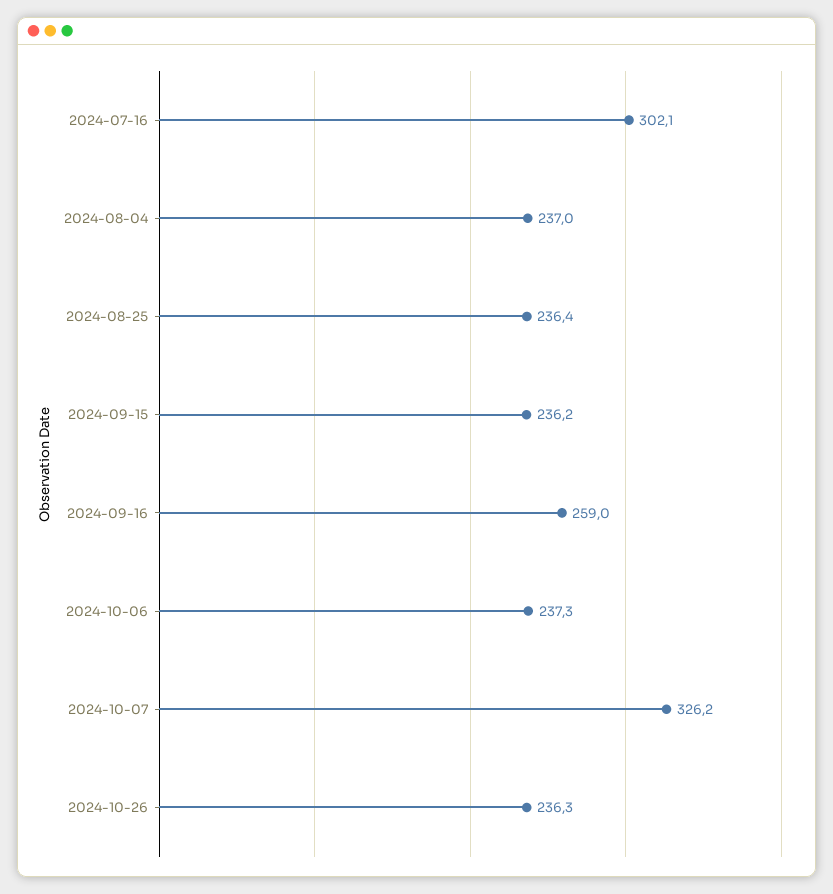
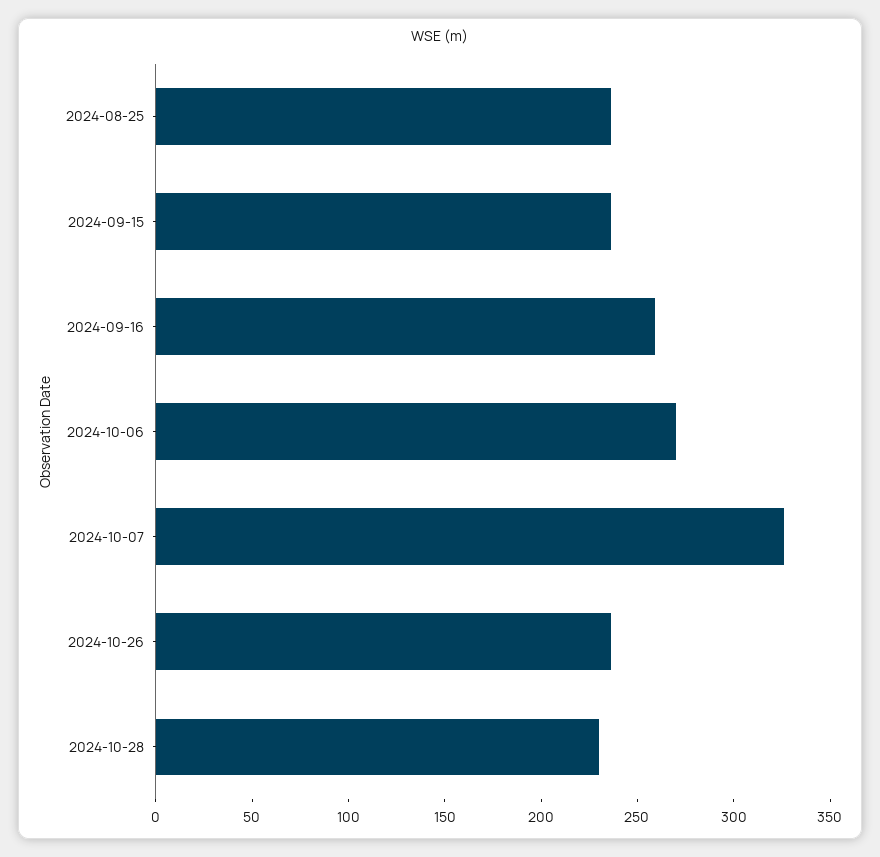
2024-07-16: 302.1 -> none
2024-08-04: 237 -> none
2024-10-06: 237.3 -> 270
2024-10-28: none -> 230

